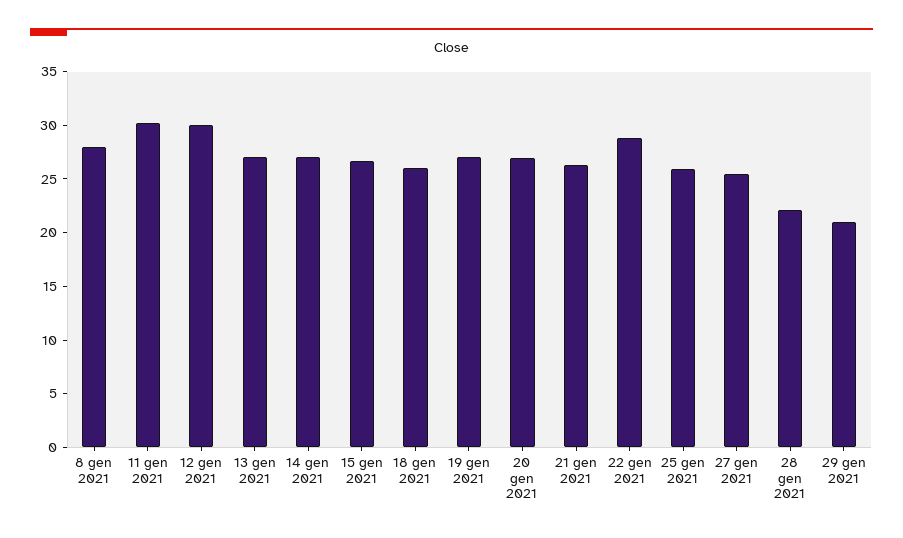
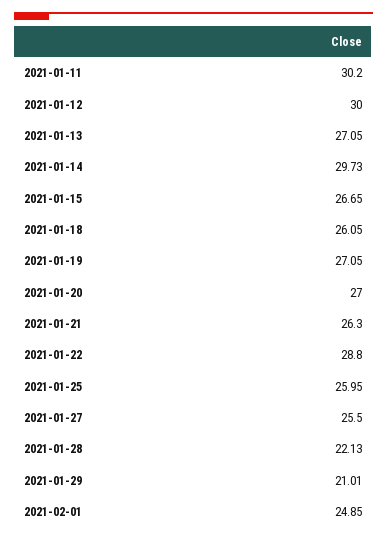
8 gen 2021: 28 -> none
14 gen 2021: 27 -> 29.73
2021-02-01: none -> 24.85

